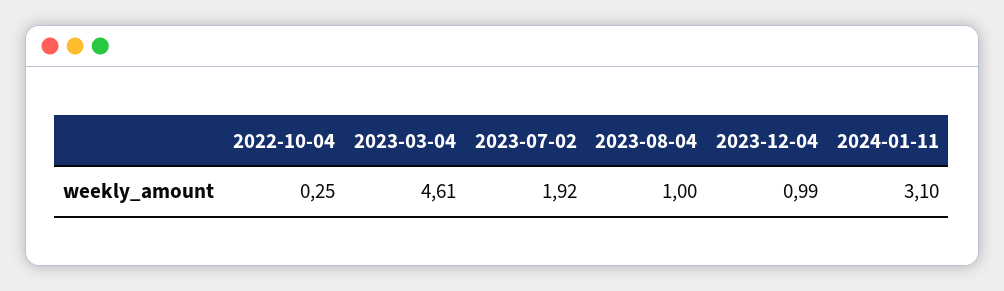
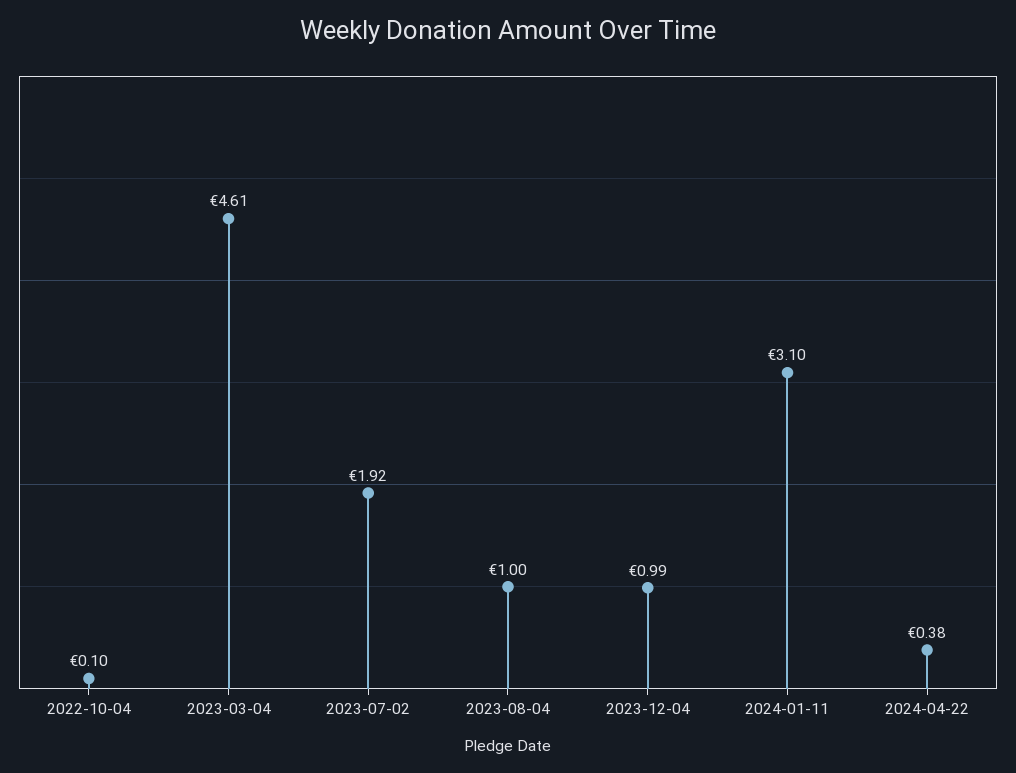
2022-10-04: 0.25 -> 0.1
2024-04-22: none -> 0.38

